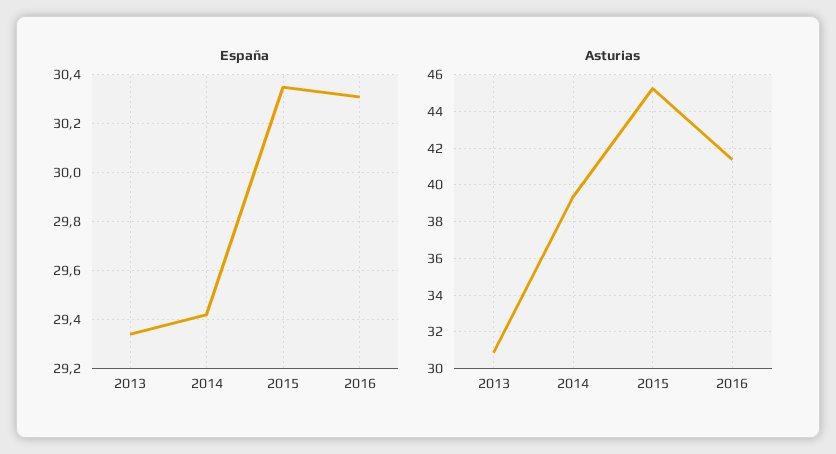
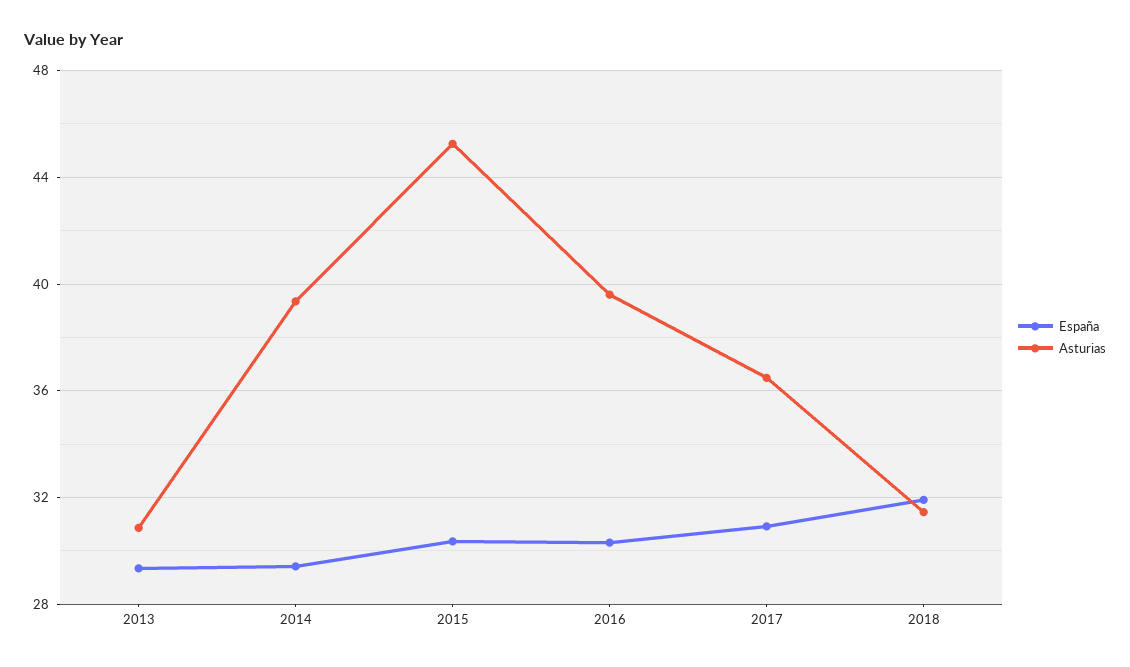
Asturias, 2016: 41.5 -> 39.5
España, 2017: none -> 31
Asturias, 2017: none -> 36.5
España, 2018: none -> 32
Asturias, 2018: none -> 31.5

